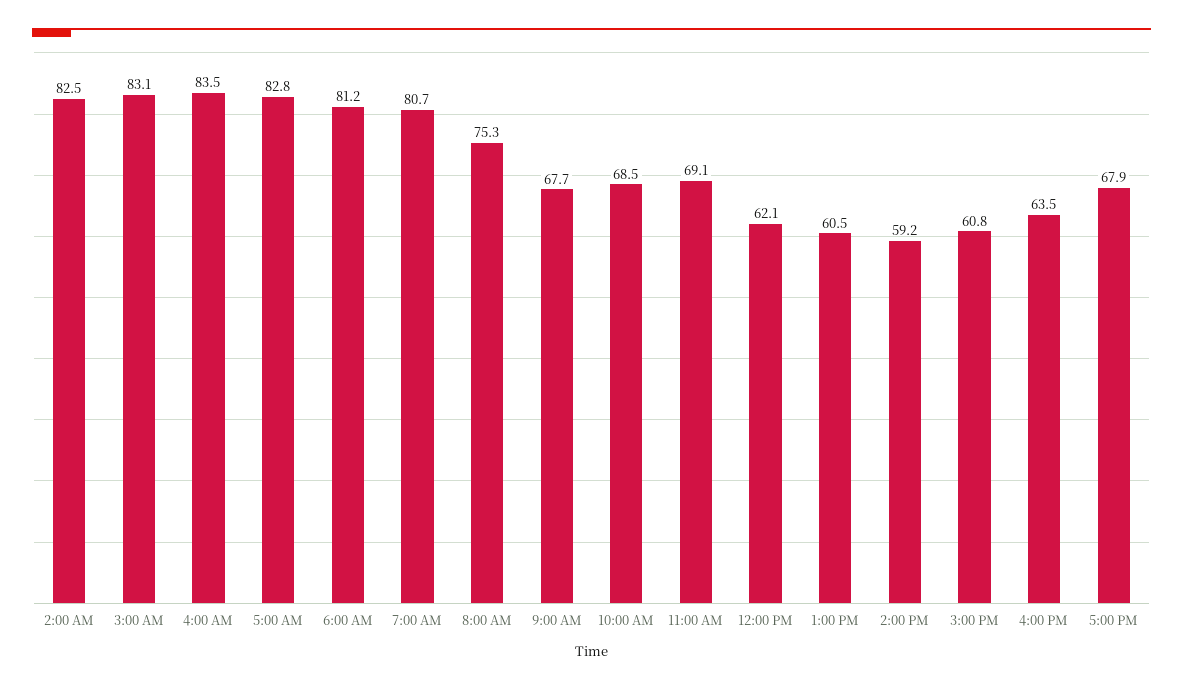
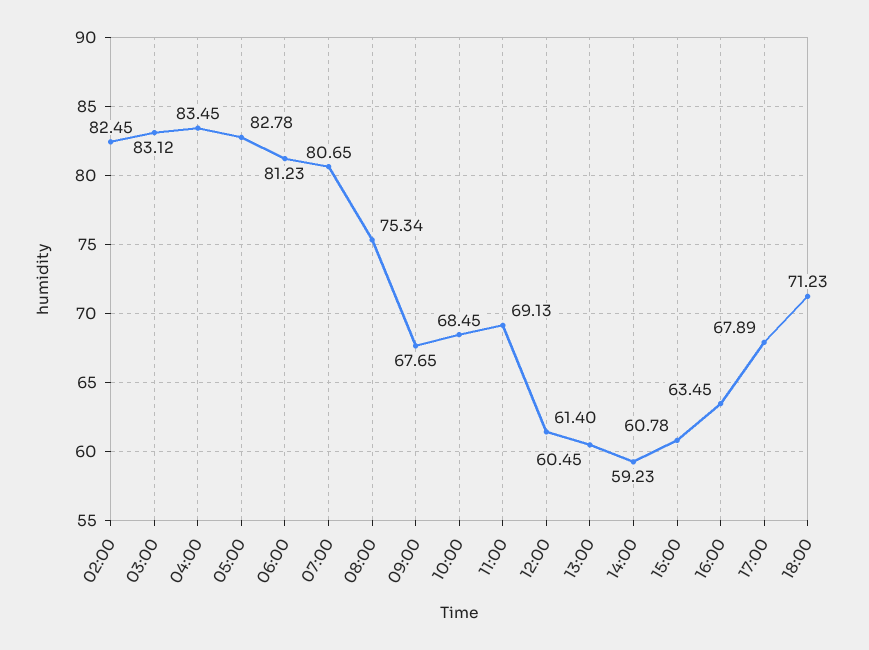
12:00 PM: 62.1 -> 61.4
18:00: none -> 71.23

